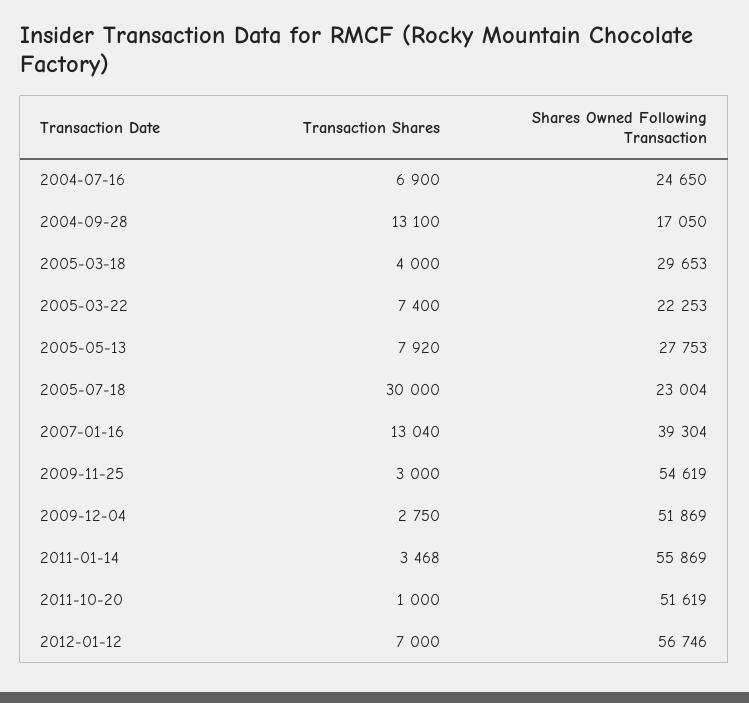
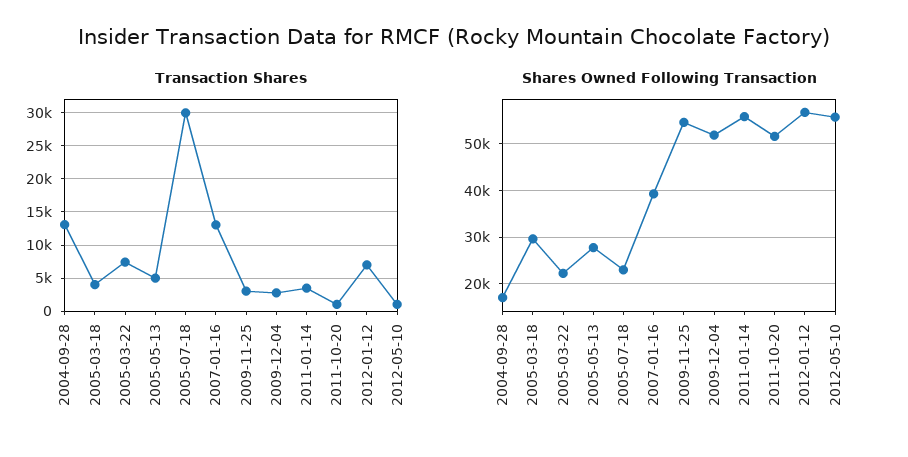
Transaction Shares, 2004-07-16: 6900 -> none
Shares Owned Following Transaction, 2004-07-16: 24650 -> none
Transaction Shares, 2005-05-13: 7920 -> 5000
Transaction Shares, 2012-05-10: none -> 1000
Shares Owned Following Transaction, 2012-05-10: none -> 56000

